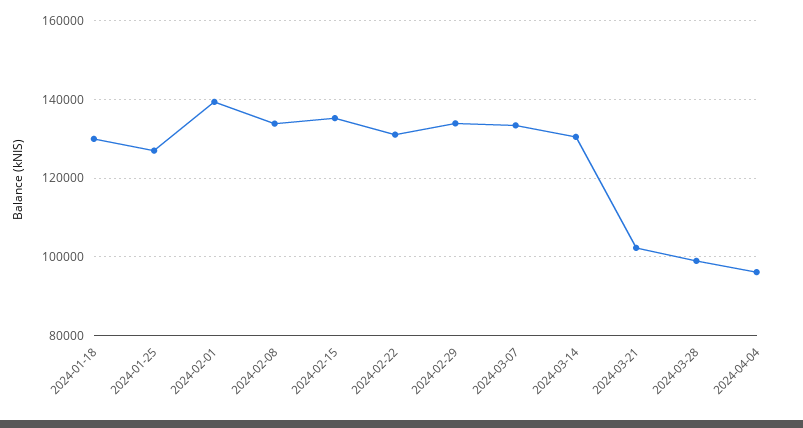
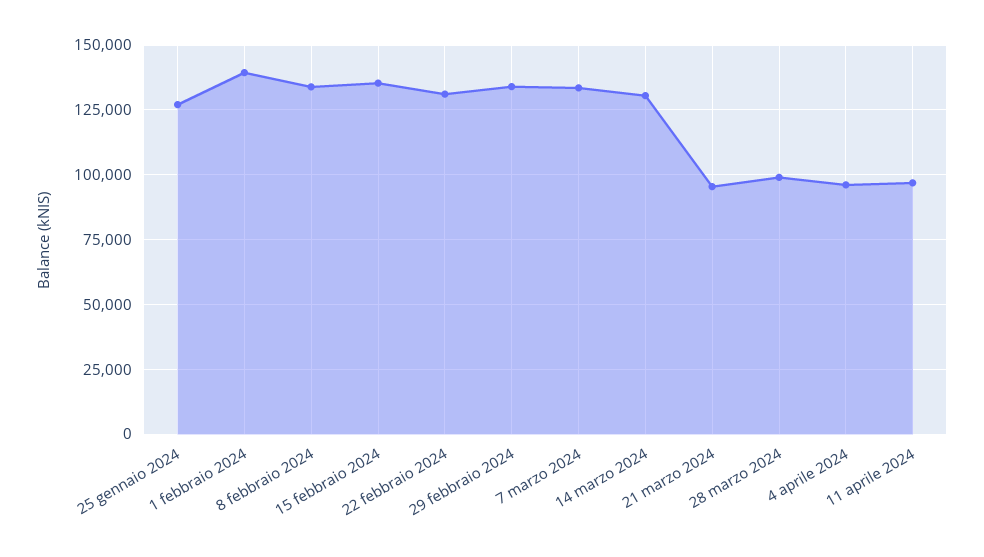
2024-01-18: 130000 -> none
2024-03-21: 102000 -> 95000
11 aprile 2024: none -> 97500

